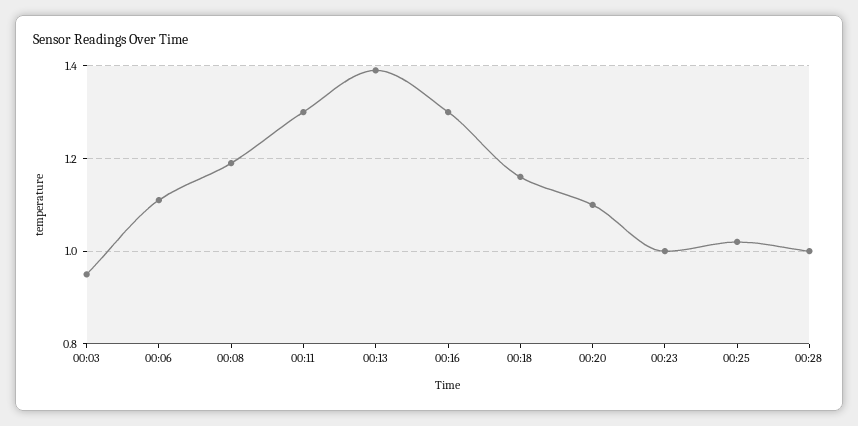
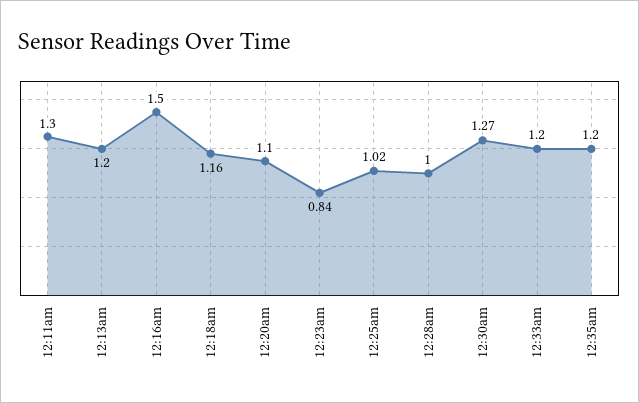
00:03: 0.95 -> none
00:06: 1.1 -> none
00:08: 1.2 -> none
00:13: 1.4 -> 1.2
00:16: 1.3 -> 1.5
00:23: 1 -> 0.84
12:30am: none -> 1.27
12:33am: none -> 1.2
12:35am: none -> 1.2

